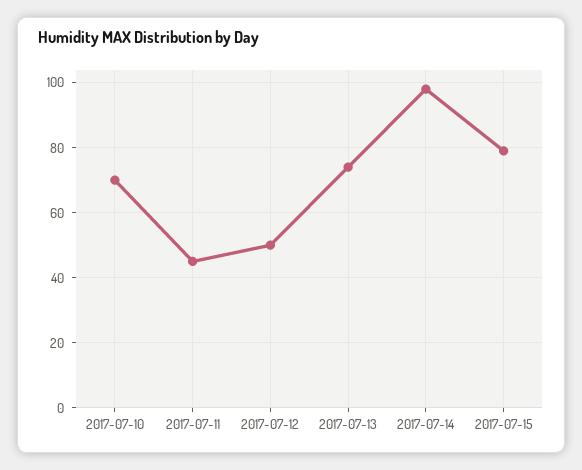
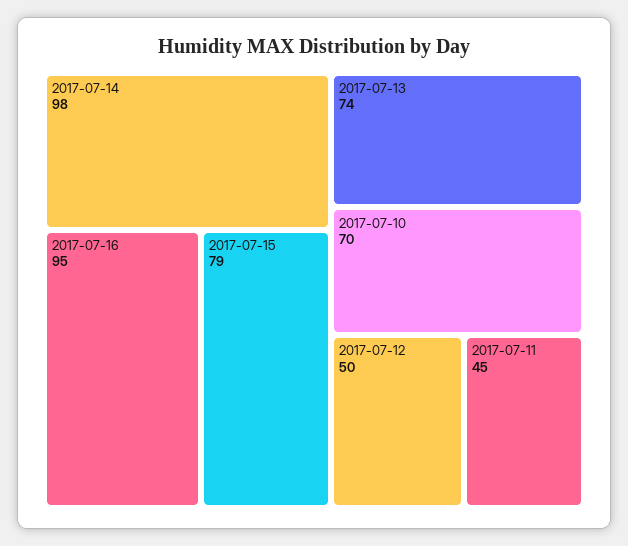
2017-07-16: none -> 95

